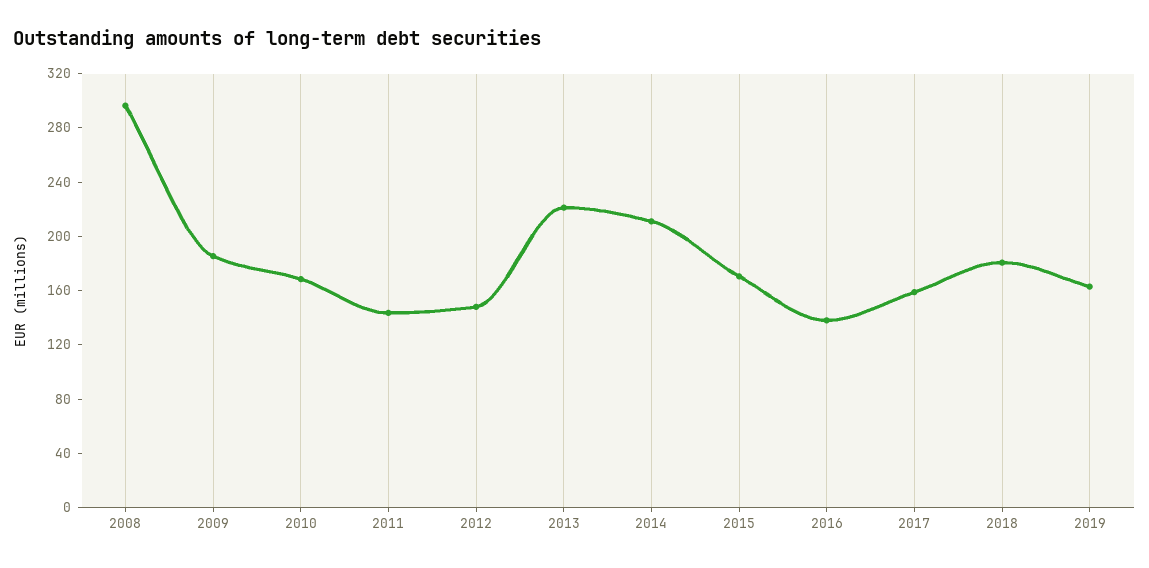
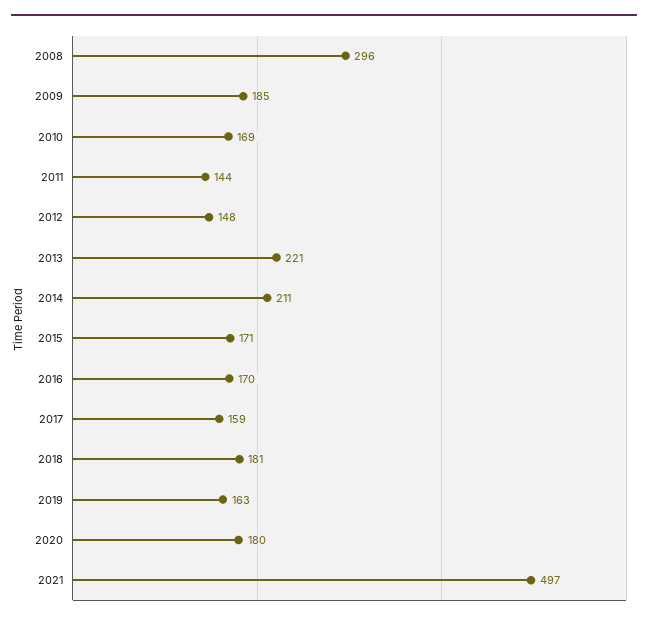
2016: 140 -> 170
2020: none -> 180
2021: none -> 497

